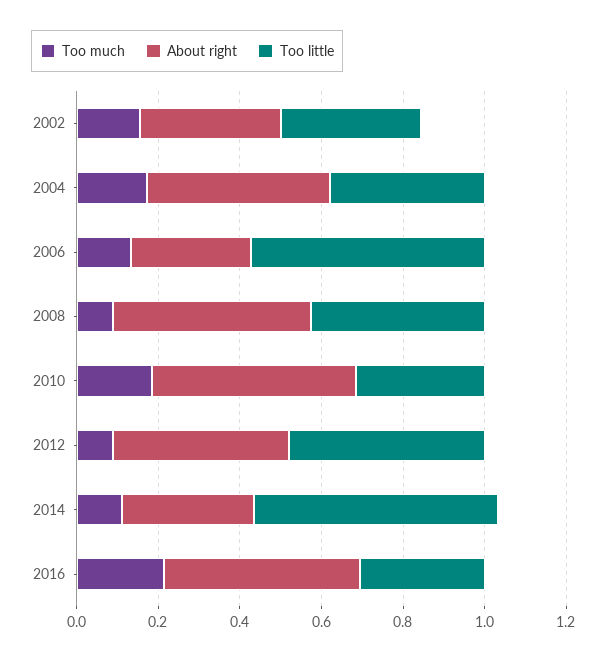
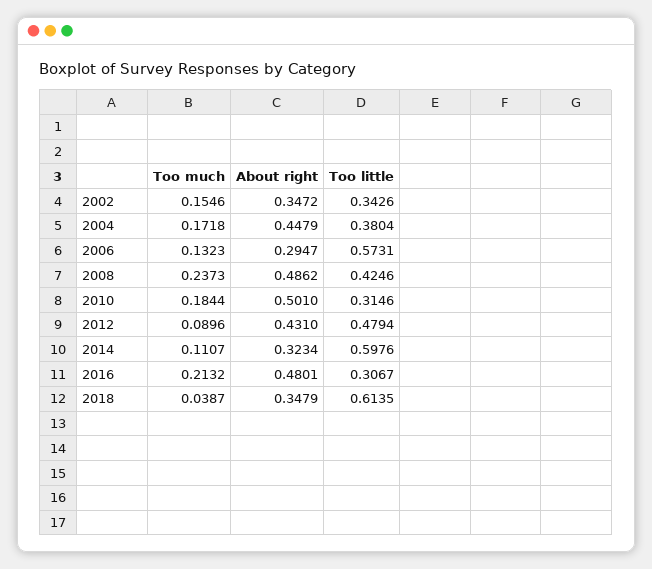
Too much, 2008: 0.1 -> 0.2373
Too much, 2018: none -> 0.0387
About right, 2018: none -> 0.3479
Too little, 2018: none -> 0.6135

